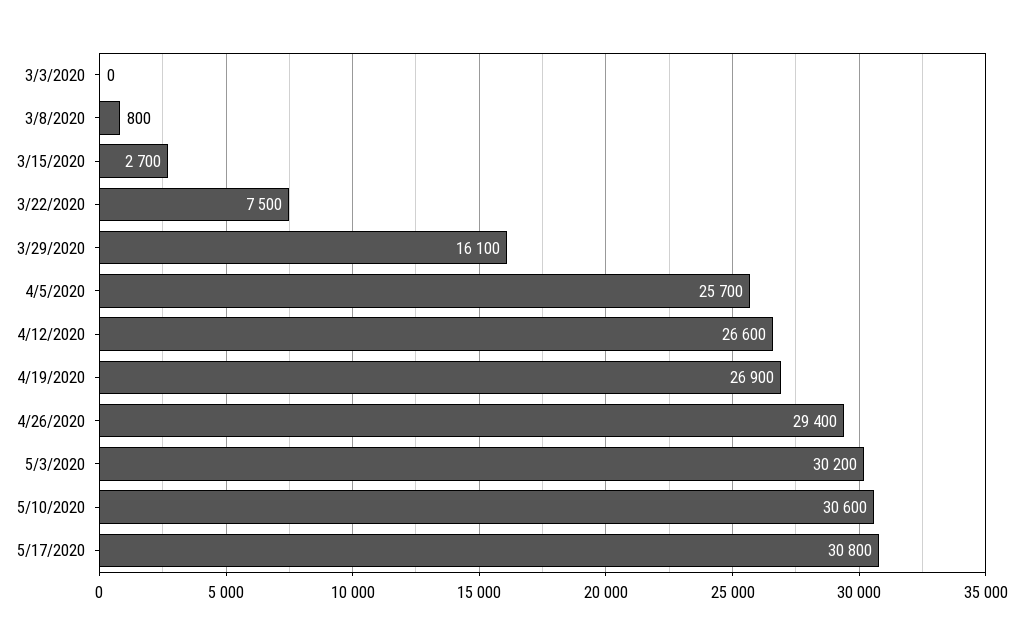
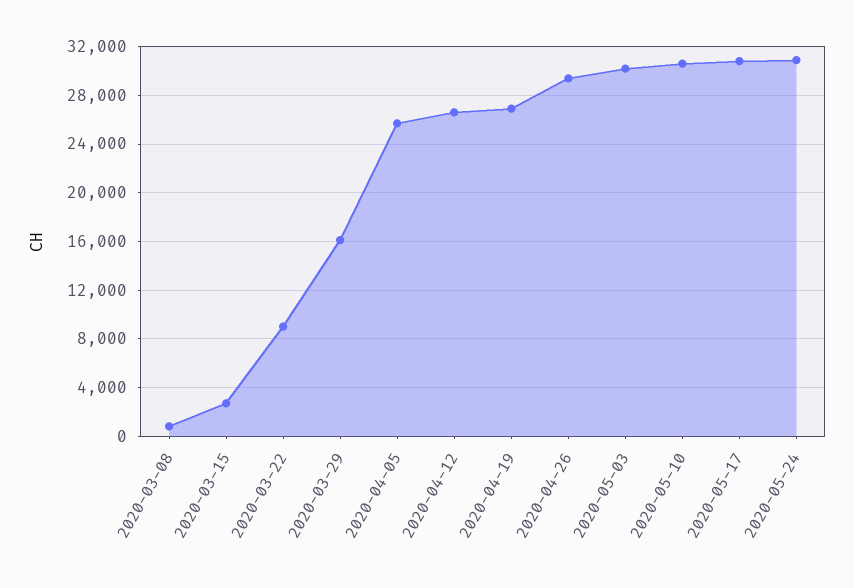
3/3/2020: 0 -> none
3/22/2020: 7500 -> 9000
2020-05-24: none -> 31000

